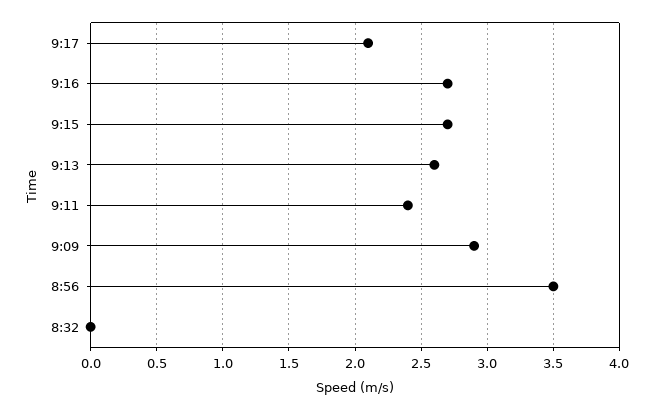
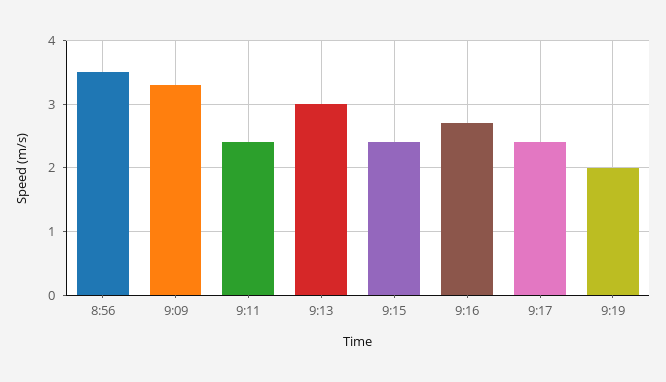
9:17: 2.1 -> 2.4
9:15: 2.7 -> 2.4
9:13: 2.6 -> 3
9:09: 2.9 -> 3.3
8:32: 0 -> none
9:19: none -> 2

